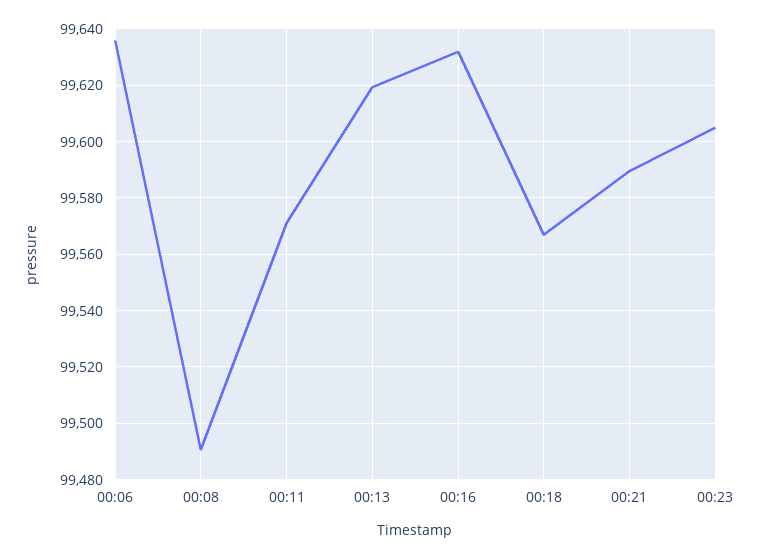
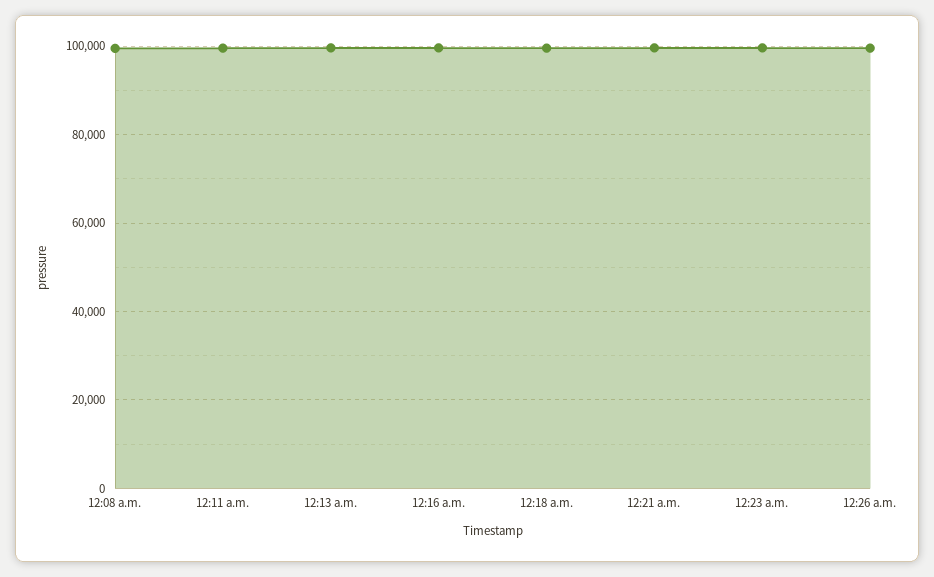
00:06: 99635 -> none
12:26 a.m.: none -> 100000

